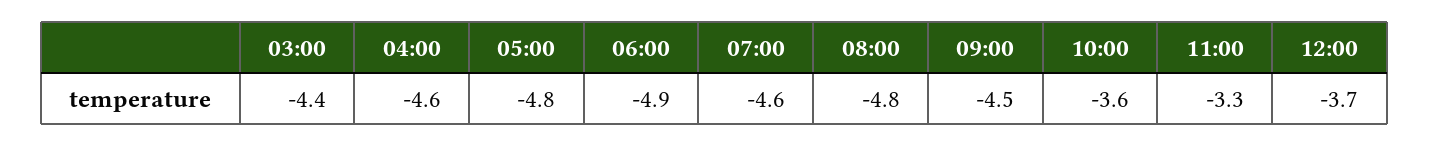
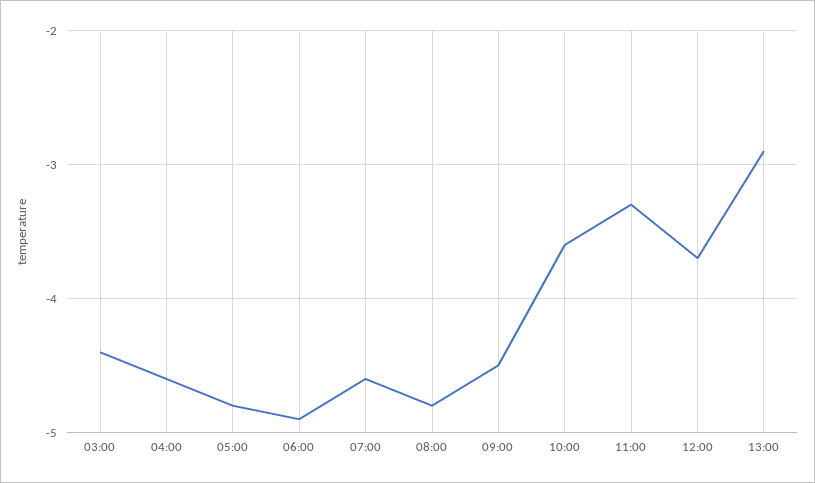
13:00: none -> -2.9

